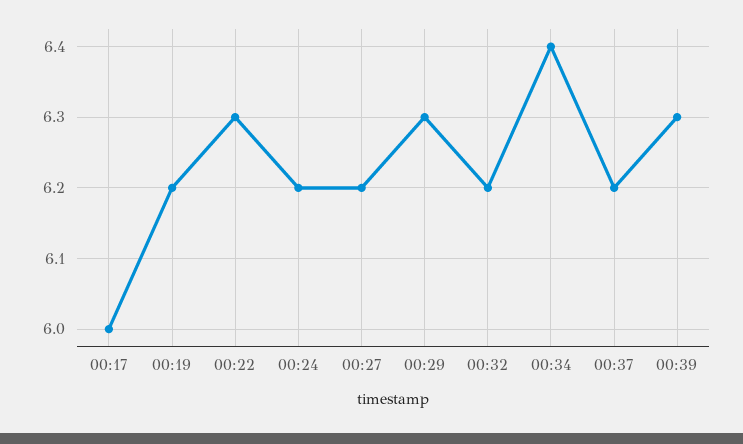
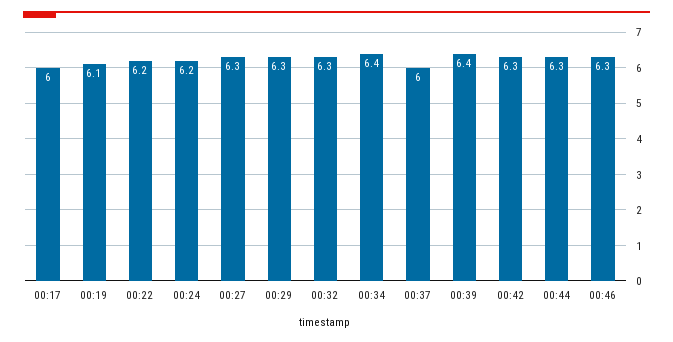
00:19: 6.2 -> 6.1
00:22: 6.3 -> 6.2
00:27: 6.2 -> 6.3
00:32: 6.2 -> 6.3
00:37: 6.2 -> 6
00:39: 6.3 -> 6.4
00:42: none -> 6.3
00:44: none -> 6.3
00:46: none -> 6.3

